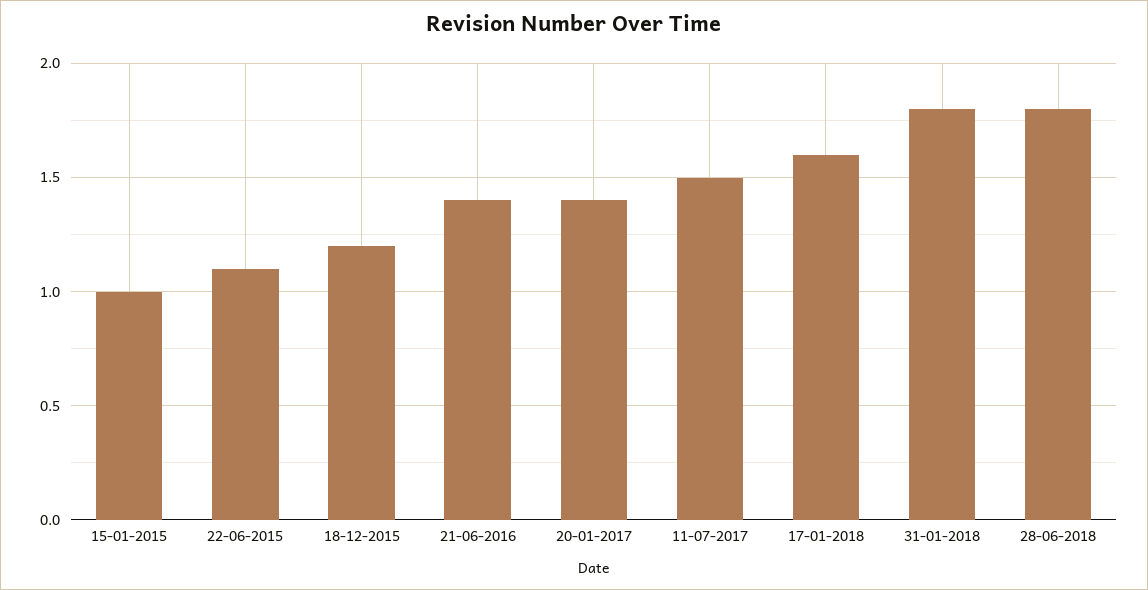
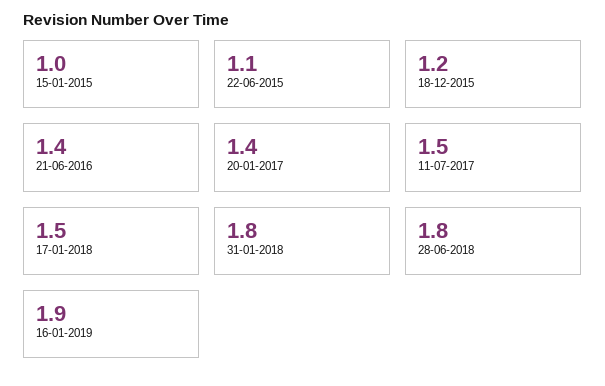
17-01-2018: 1.6 -> 1.5
16-01-2019: none -> 1.9

